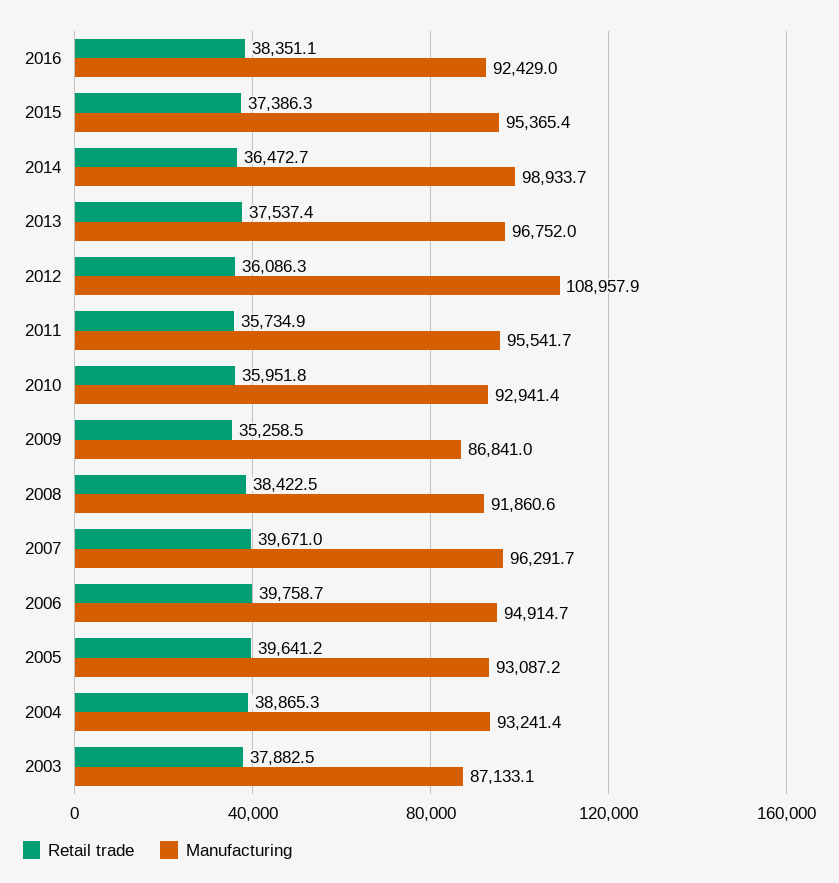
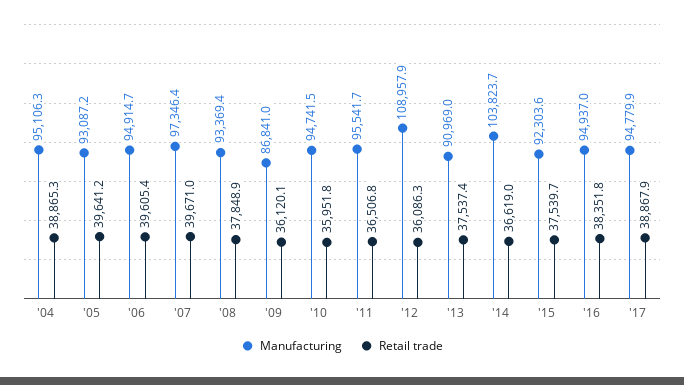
Retail trade, 2016: 38351.1 -> 38351.8
Manufacturing, 2016: 92429 -> 94937
Retail trade, 2015: 37386.3 -> 37539.7
Manufacturing, 2015: 95365.4 -> 92303.6
Retail trade, 2014: 36472.7 -> 36619
Manufacturing, 2014: 98933.7 -> 103823.7
Manufacturing, 2013: 96752 -> 90969
Retail trade, 2011: 35734.9 -> 36506.8
Manufacturing, 2010: 92941.4 -> 94741.5
Retail trade, 2009: 35258.5 -> 36120.1
Retail trade, 2008: 38422.5 -> 37848.9
Manufacturing, 2008: 91860.6 -> 93369.4
Manufacturing, 2007: 96291.7 -> 97346.4
Retail trade, 2006: 39758.7 -> 39605.4
Manufacturing, 2004: 93241.4 -> 95106.3
Retail trade, 2003: 37882.5 -> none
Manufacturing, 2003: 87133.1 -> none
Manufacturing, '17: none -> 94779.9
Retail trade, '17: none -> 38867.9

